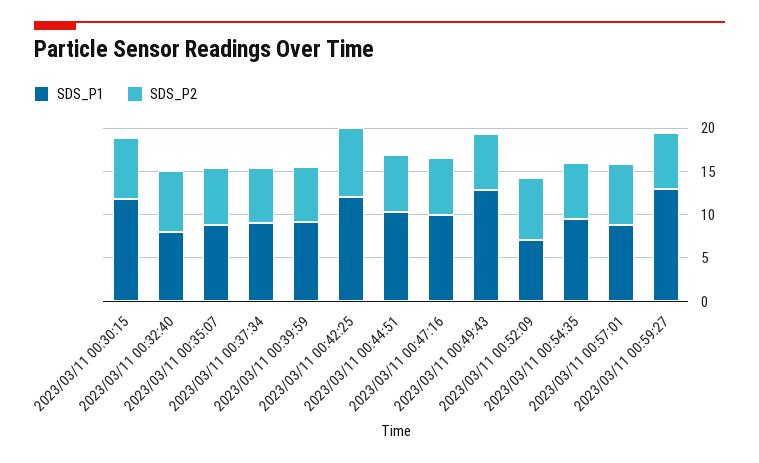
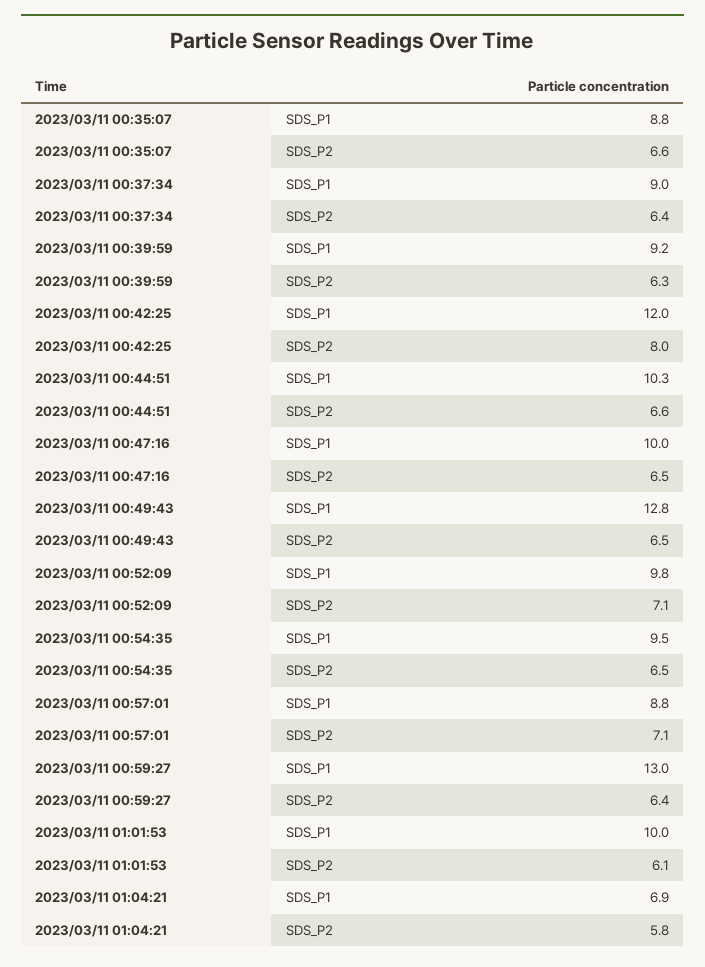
SDS_P1, 2023/03/11 00:30:15: 12 -> none
SDS_P2, 2023/03/11 00:30:15: 7 -> none
SDS_P1, 2023/03/11 00:32:40: 8 -> none
SDS_P2, 2023/03/11 00:32:40: 7 -> none
SDS_P1, 2023/03/11 00:52:09: 7 -> 9.8
SDS_P1, 2023/03/11 01:01:53: none -> 10
SDS_P2, 2023/03/11 01:01:53: none -> 6.1
SDS_P1, 2023/03/11 01:04:21: none -> 6.9
SDS_P2, 2023/03/11 01:04:21: none -> 5.8

